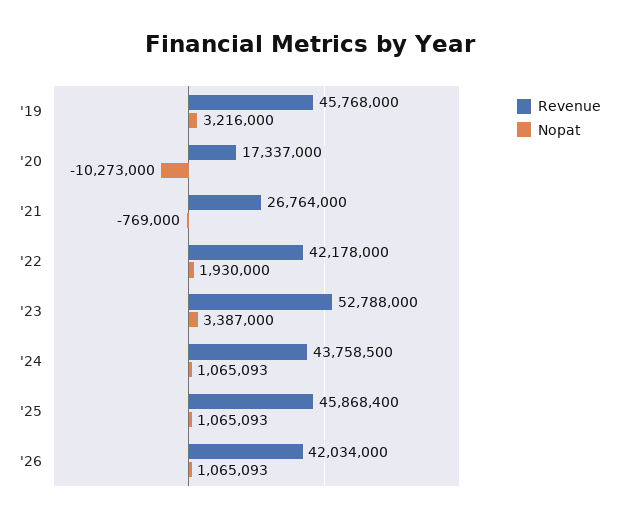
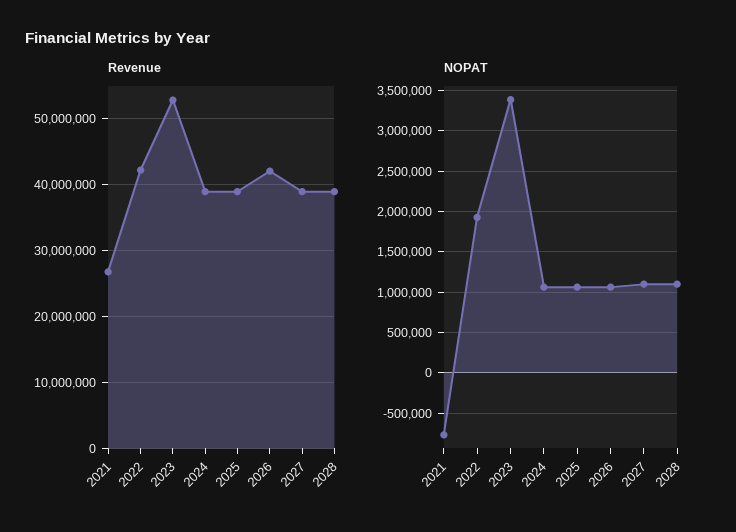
Revenue, '19: 45768000 -> none
Nopat, '19: 3216000 -> none
Revenue, '20: 17337000 -> none
Nopat, '20: -10273000 -> none
Revenue, '24: 43758500 -> 39000000
Revenue, '25: 45868400 -> 39000000
Revenue, 2027: none -> 39000000
Revenue, 2028: none -> 39000000
Nopat, 2027: none -> 1100000
Nopat, 2028: none -> 1100000

